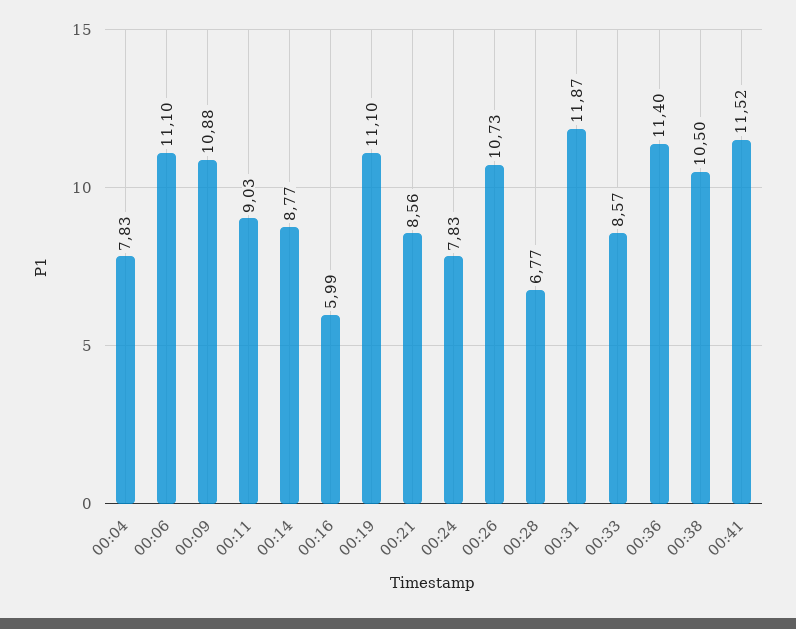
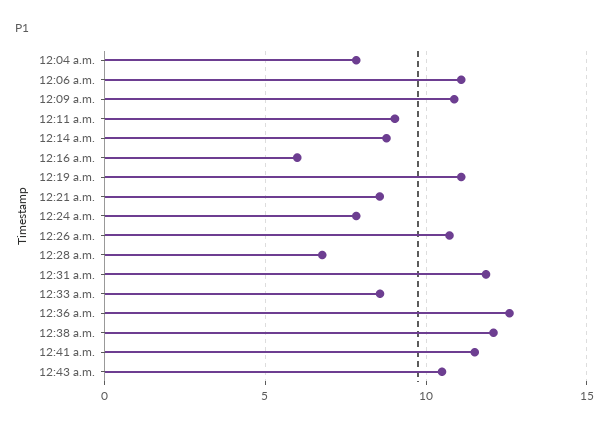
00:36: 11.4 -> 12.5
00:38: 10.5 -> 12
12:43 a.m.: none -> 10.5

